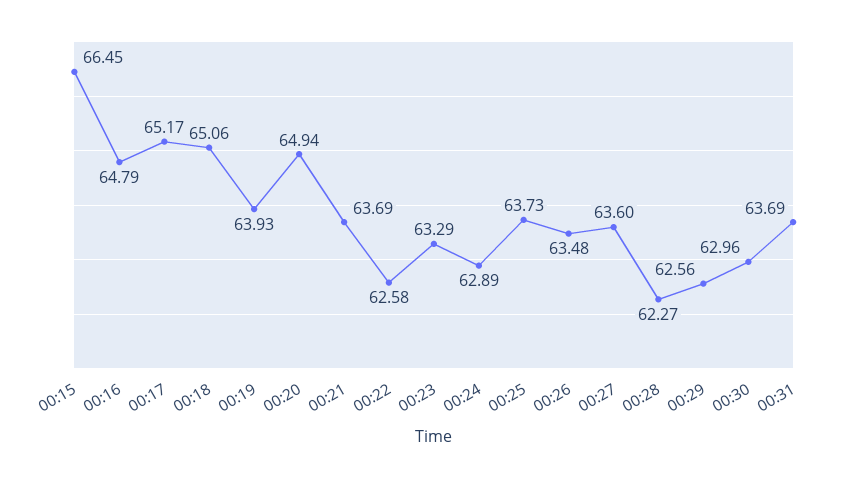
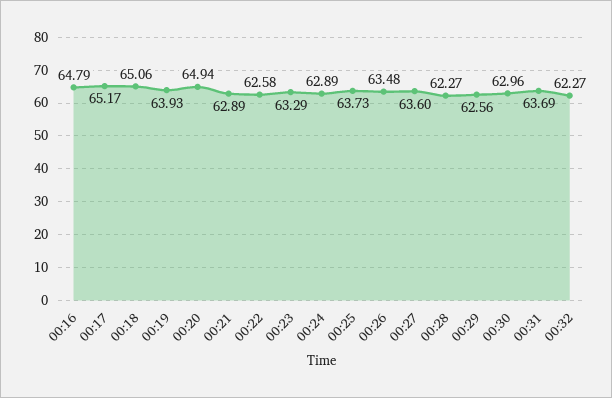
00:15: 66.45 -> none
00:21: 63.69 -> 62.89
00:32: none -> 62.27

